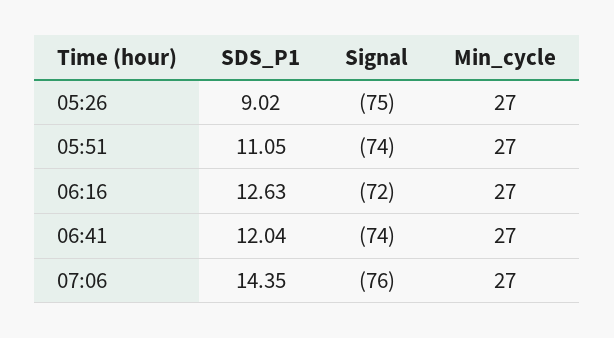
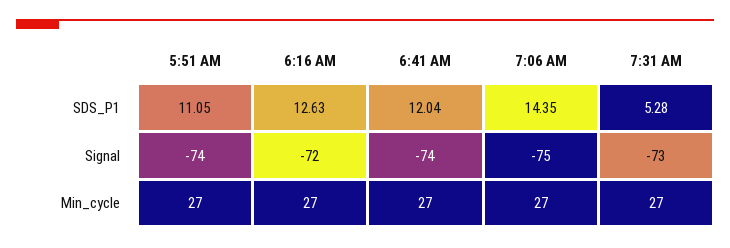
SDS_P1, 05:26: 9.02 -> none
Signal, 05:26: -75 -> none
Min_cycle, 05:26: 27 -> none
Signal, 07:06: -76 -> -75
SDS_P1, 7:31 AM: none -> 5.28
Signal, 7:31 AM: none -> -73
Min_cycle, 7:31 AM: none -> 27

